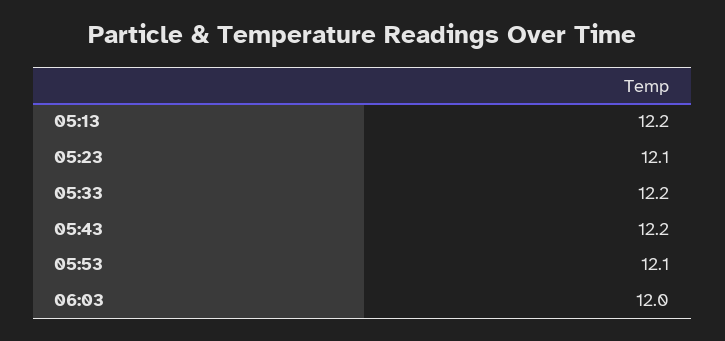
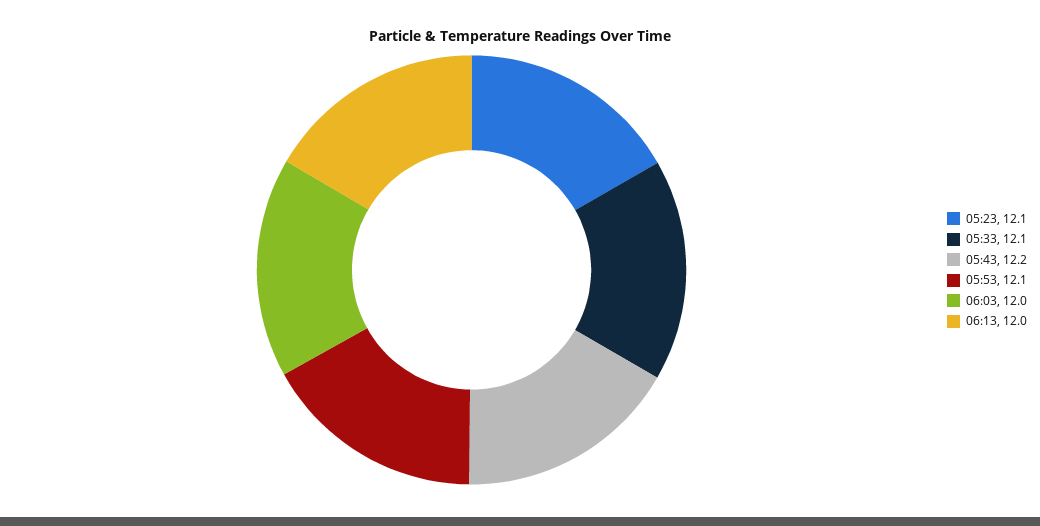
05:13: 12.2 -> none
05:33: 12.2 -> 12.1
06:13: none -> 12

